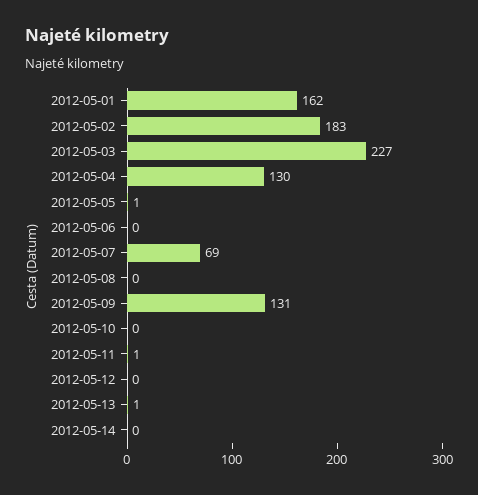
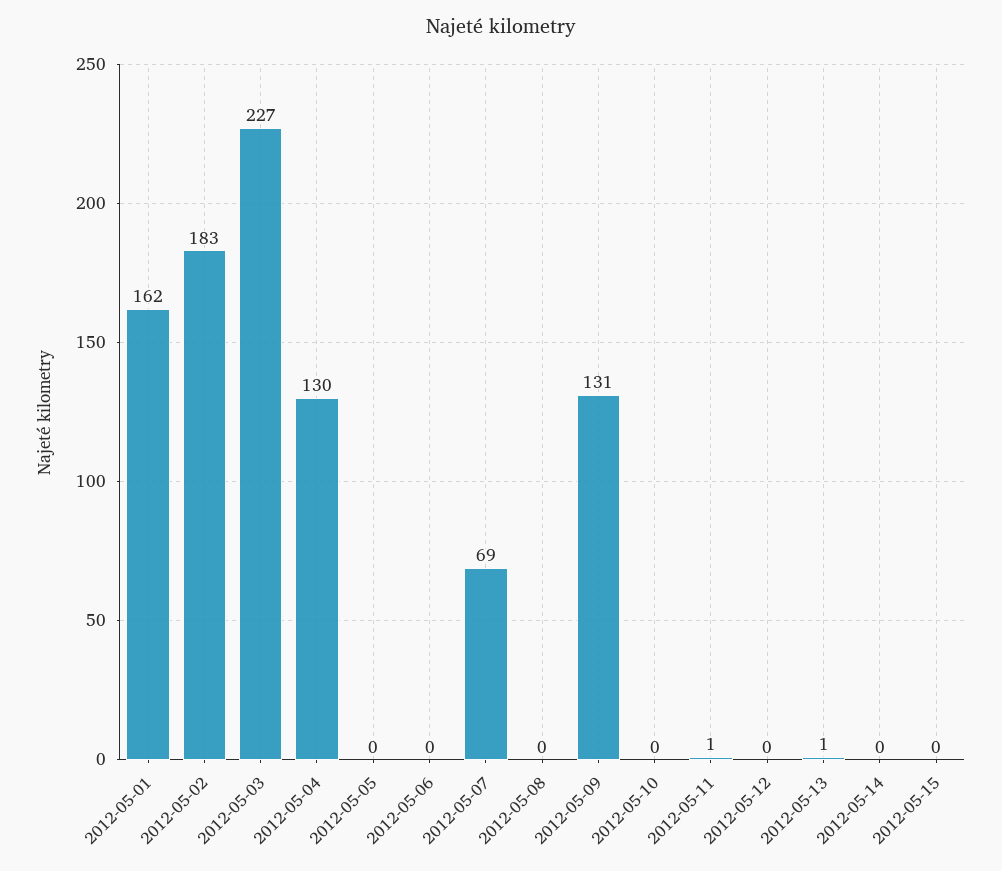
2012-05-05: 1 -> 0
2012-05-15: none -> 0

